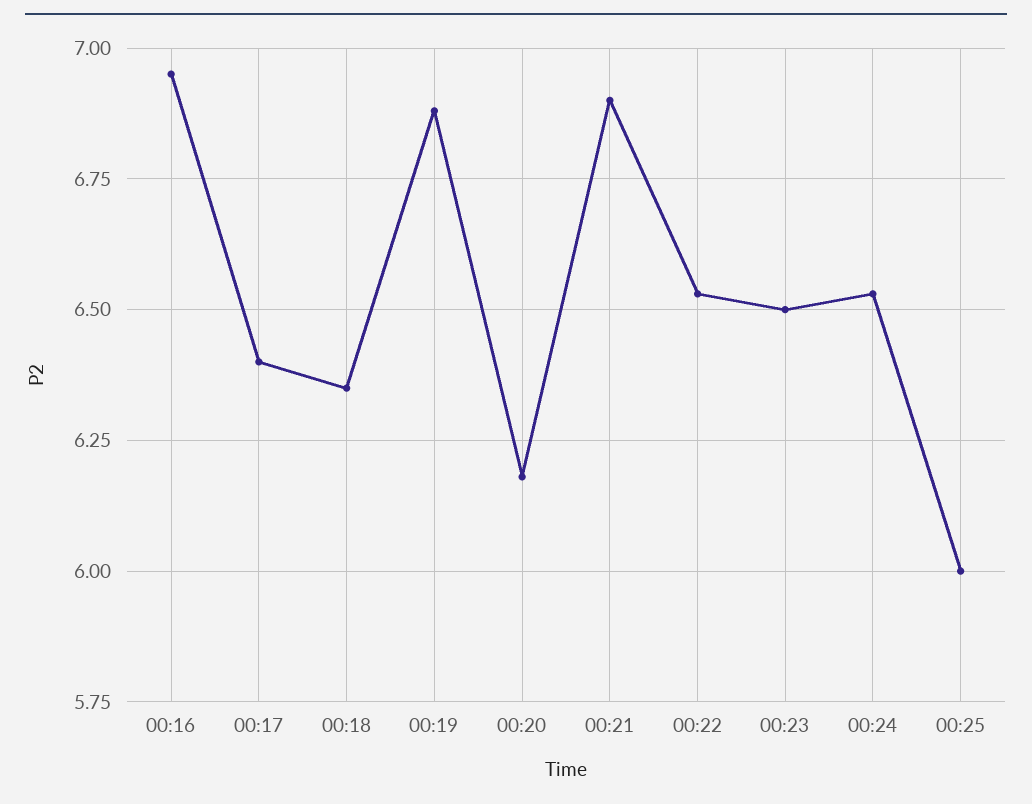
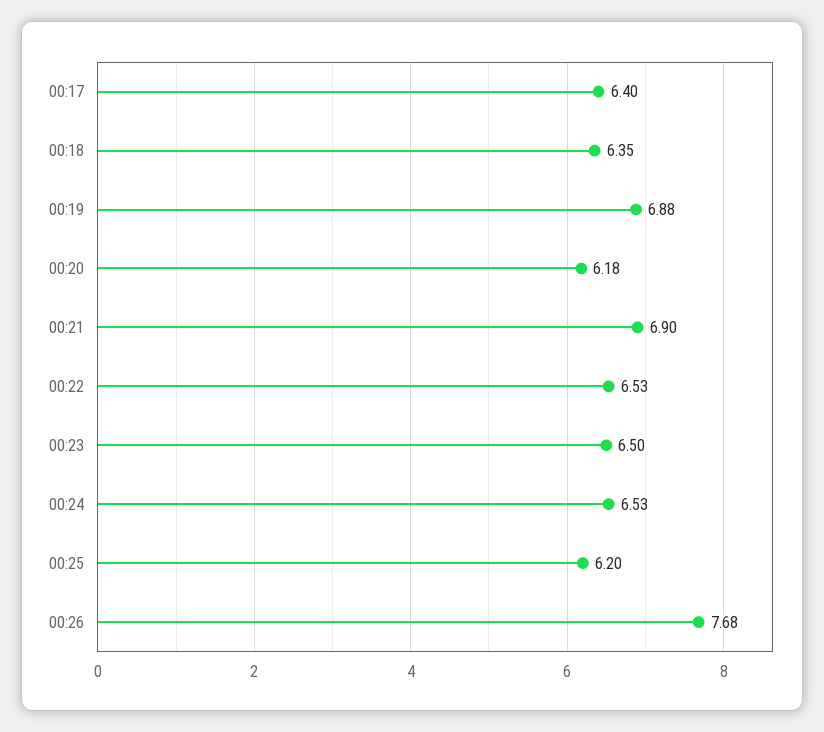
00:16: 6.95 -> none
00:25: 6 -> 6.2
00:26: none -> 7.68

